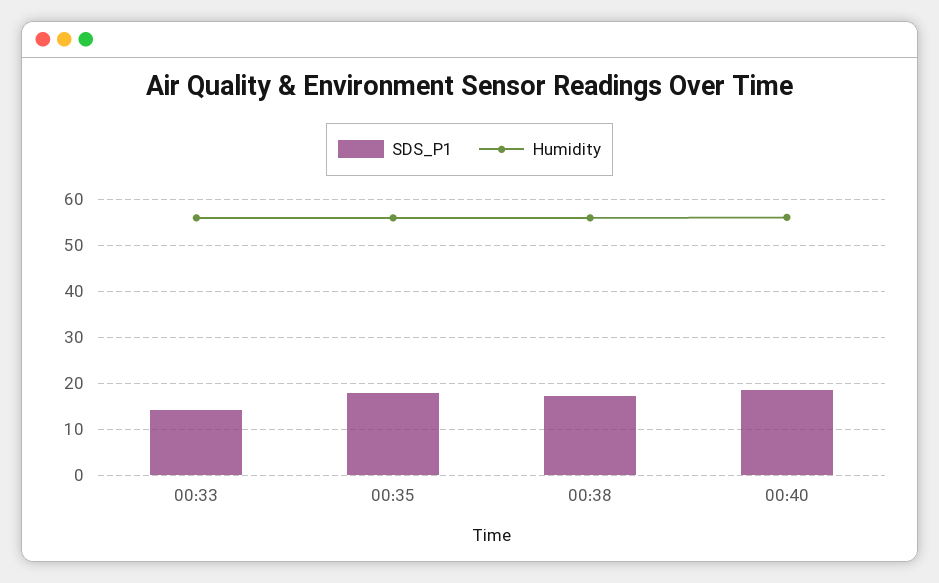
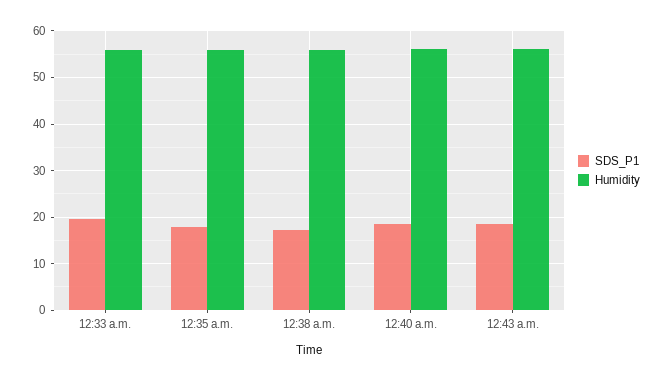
SDS_P1, 00:33: 14 -> 20
SDS_P1, 12:43 a.m.: none -> 18
Humidity, 12:43 a.m.: none -> 56

